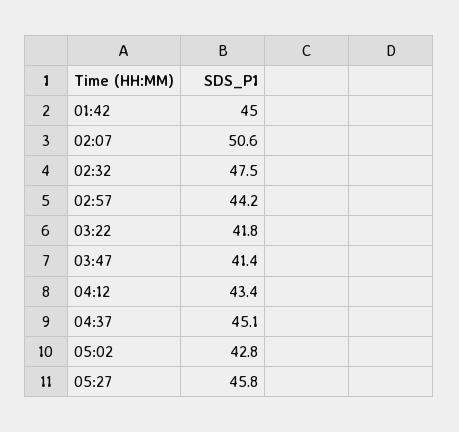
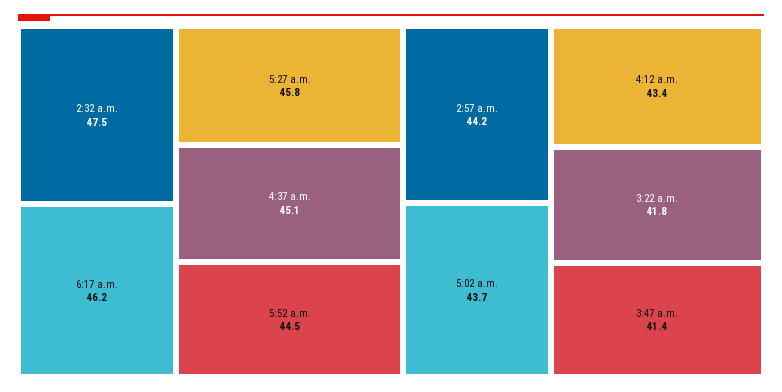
01:42: 45 -> none
02:07: 50.6 -> none
05:02: 42.8 -> 43.7
6:17 a.m.: none -> 46.2
5:52 a.m.: none -> 44.5

